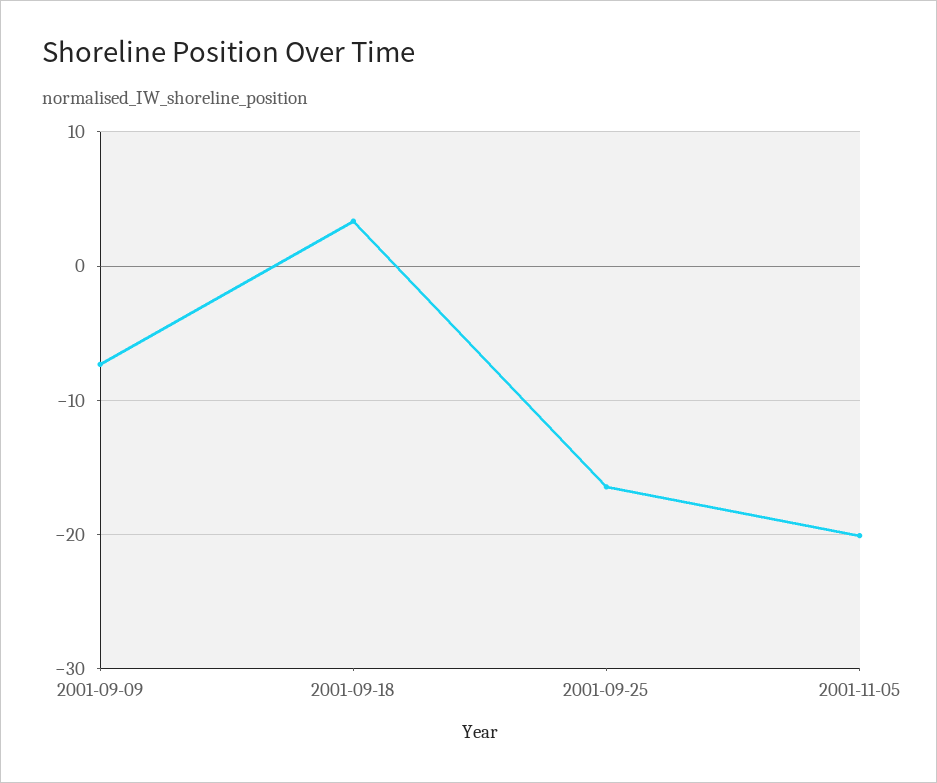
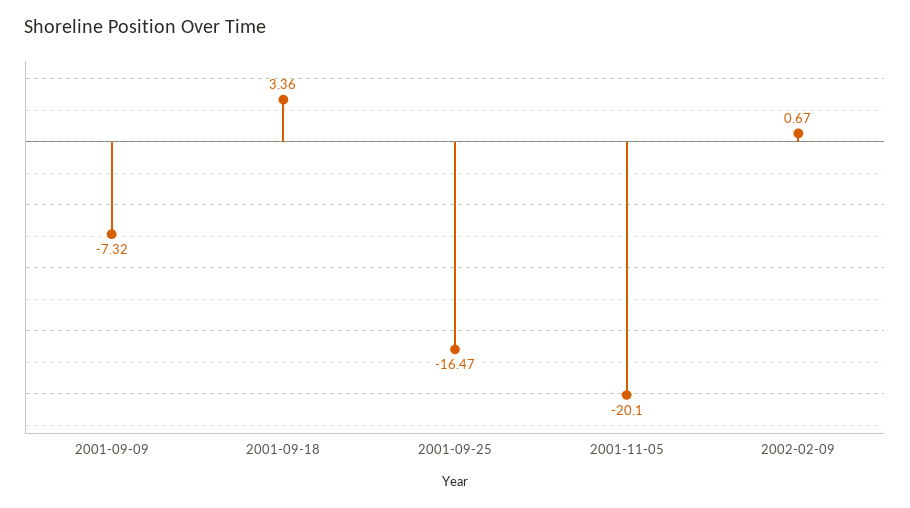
2002-02-09: none -> 0.67

